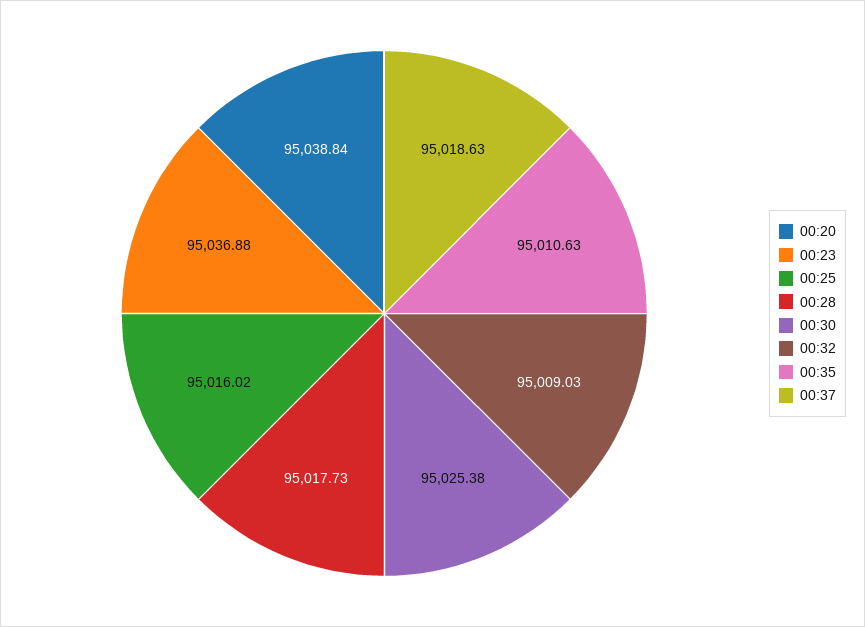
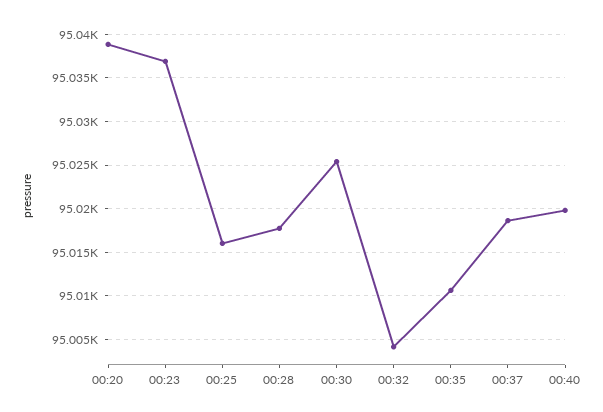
00:32: 95009.03 -> 95004
00:40: none -> 95020

